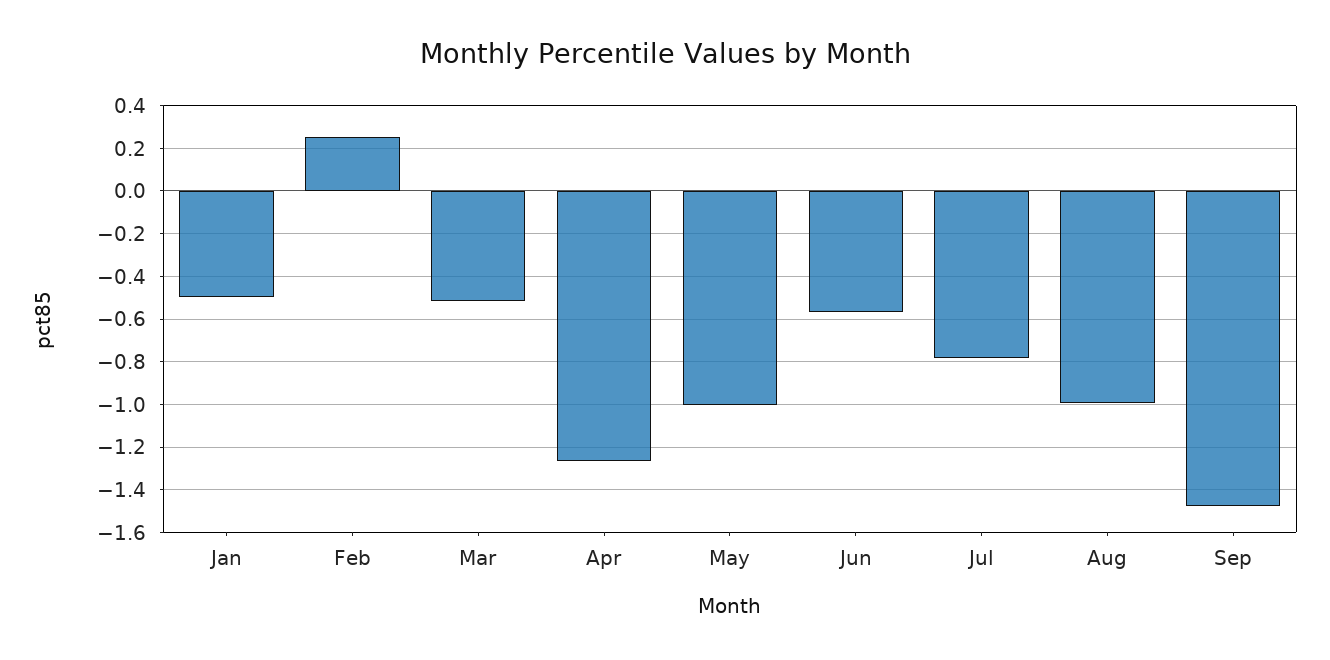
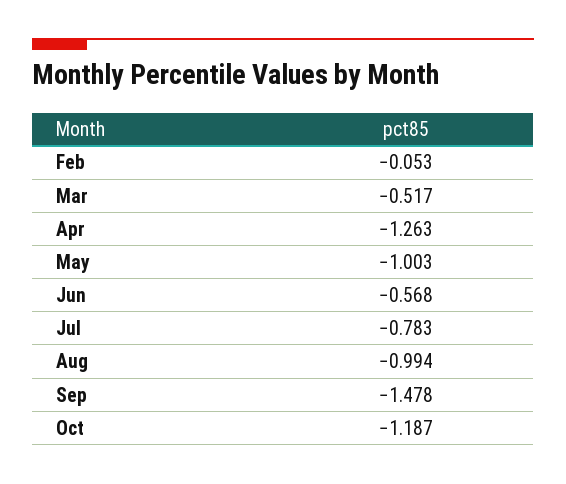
Jan: -0.5 -> none
Feb: 0.25 -> -0.053
Oct: none -> -1.187

